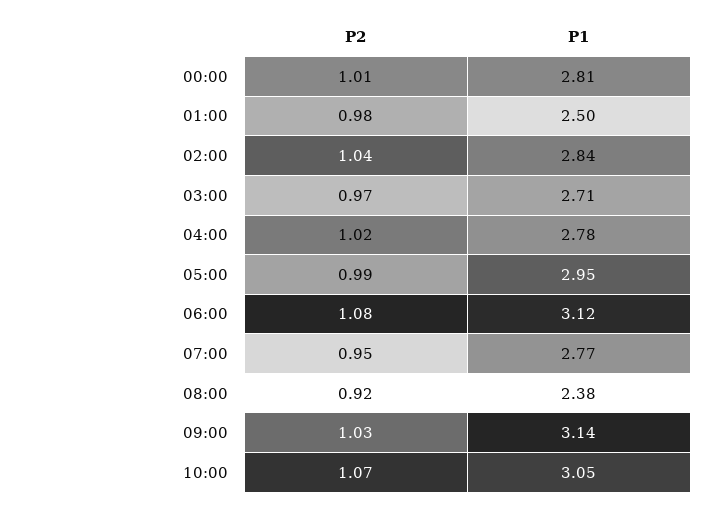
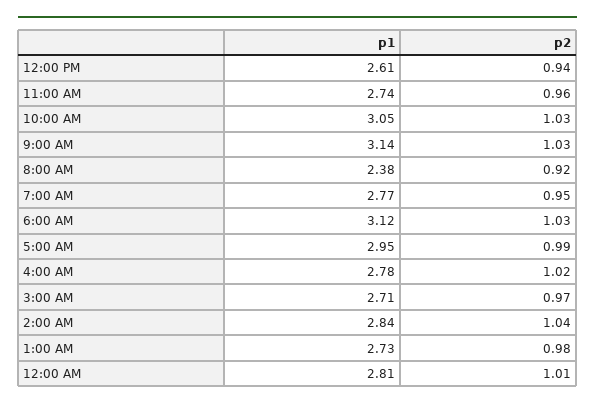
P1, 01:00: 2.5 -> 2.73
P2, 06:00: 1.08 -> 1.03
P2, 10:00: 1.07 -> 1.03
P1, 12:00 PM: none -> 2.61
P2, 12:00 PM: none -> 0.94
P1, 11:00 AM: none -> 2.74
P2, 11:00 AM: none -> 0.96

